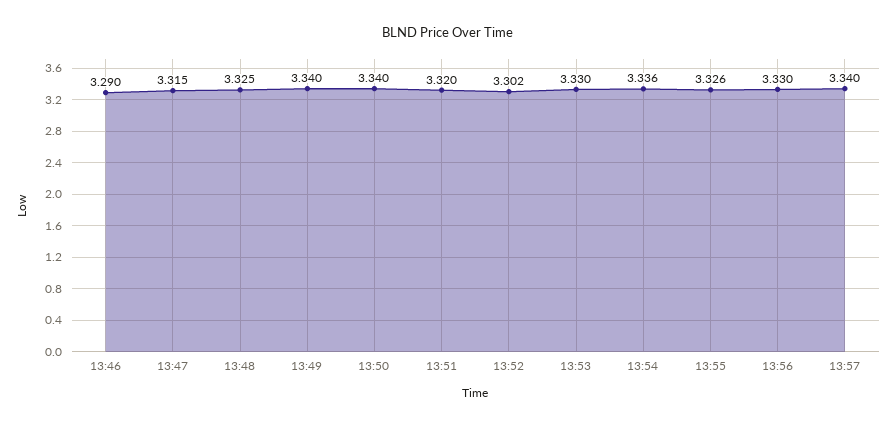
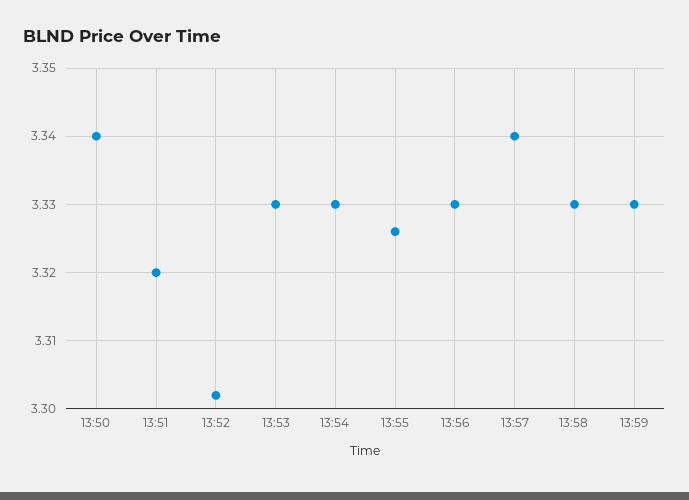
13:46: 3.29 -> none
13:47: 3.315 -> none
13:48: 3.325 -> none
13:49: 3.34 -> none
13:54: 3.336 -> 3.33
13:58: none -> 3.33
13:59: none -> 3.33

